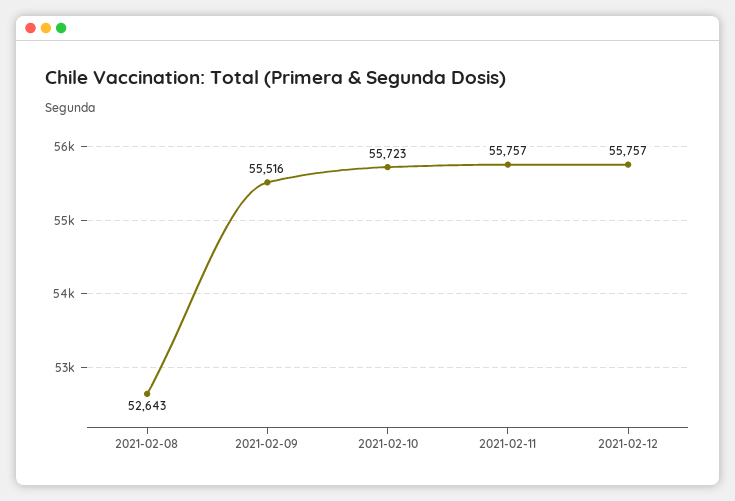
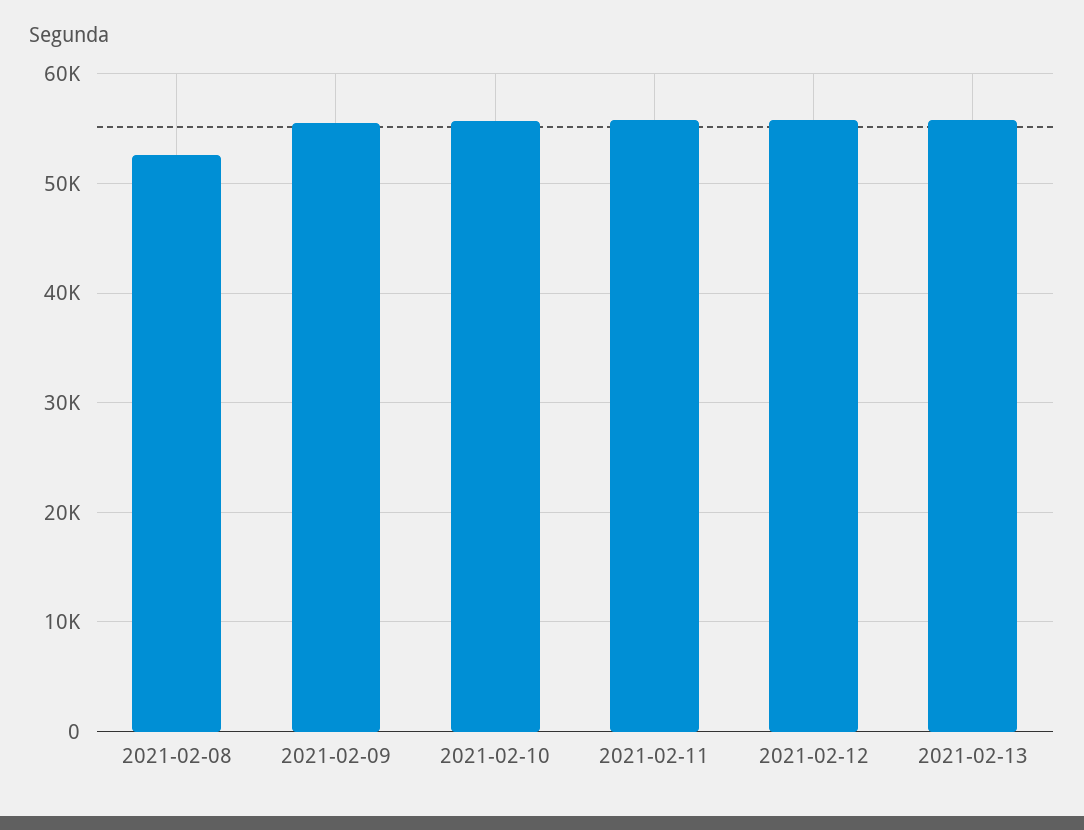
2021-02-13: none -> 56000

